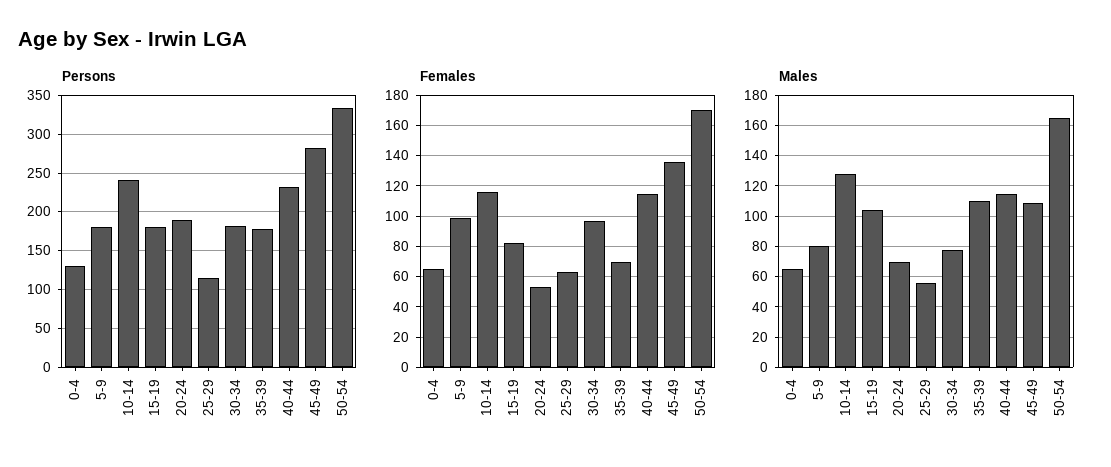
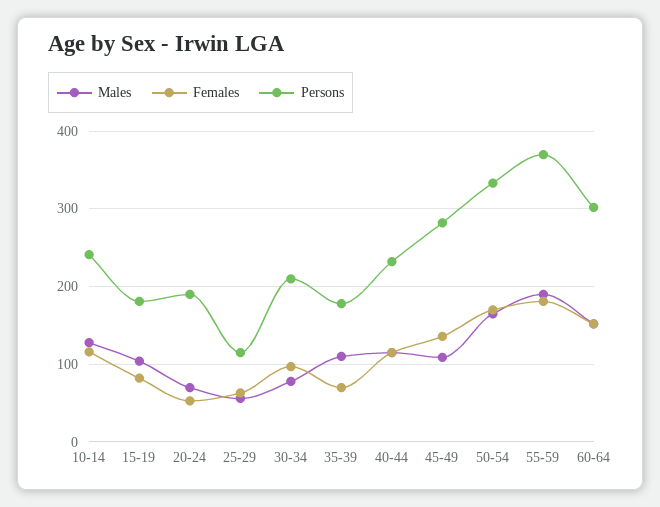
Persons, 0-4: 130 -> none
Persons, 5-9: 180 -> none
Persons, 30-34: 180 -> 210
Females, 0-4: 65 -> none
Females, 5-9: 100 -> none
Males, 0-4: 65 -> none
Males, 5-9: 80 -> none
Males, 55-59: none -> 190
Females, 55-59: none -> 180
Persons, 55-59: none -> 370
Males, 60-64: none -> 150
Females, 60-64: none -> 150
Persons, 60-64: none -> 300

